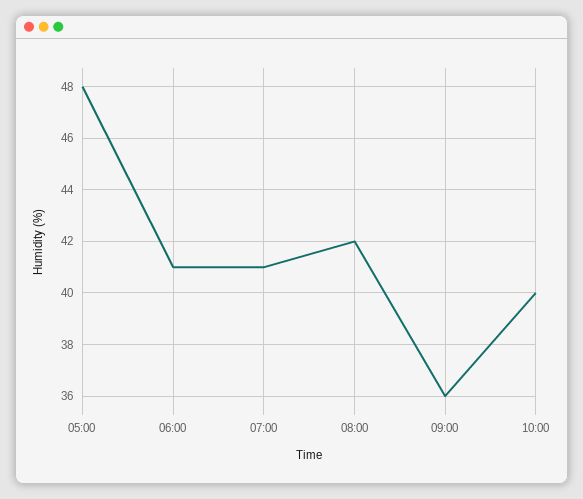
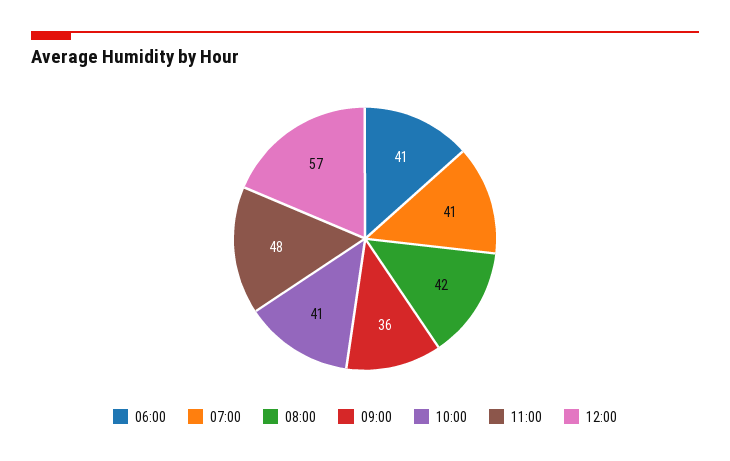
05:00: 48 -> none
10:00: 40 -> 41
11:00: none -> 48
12:00: none -> 57

